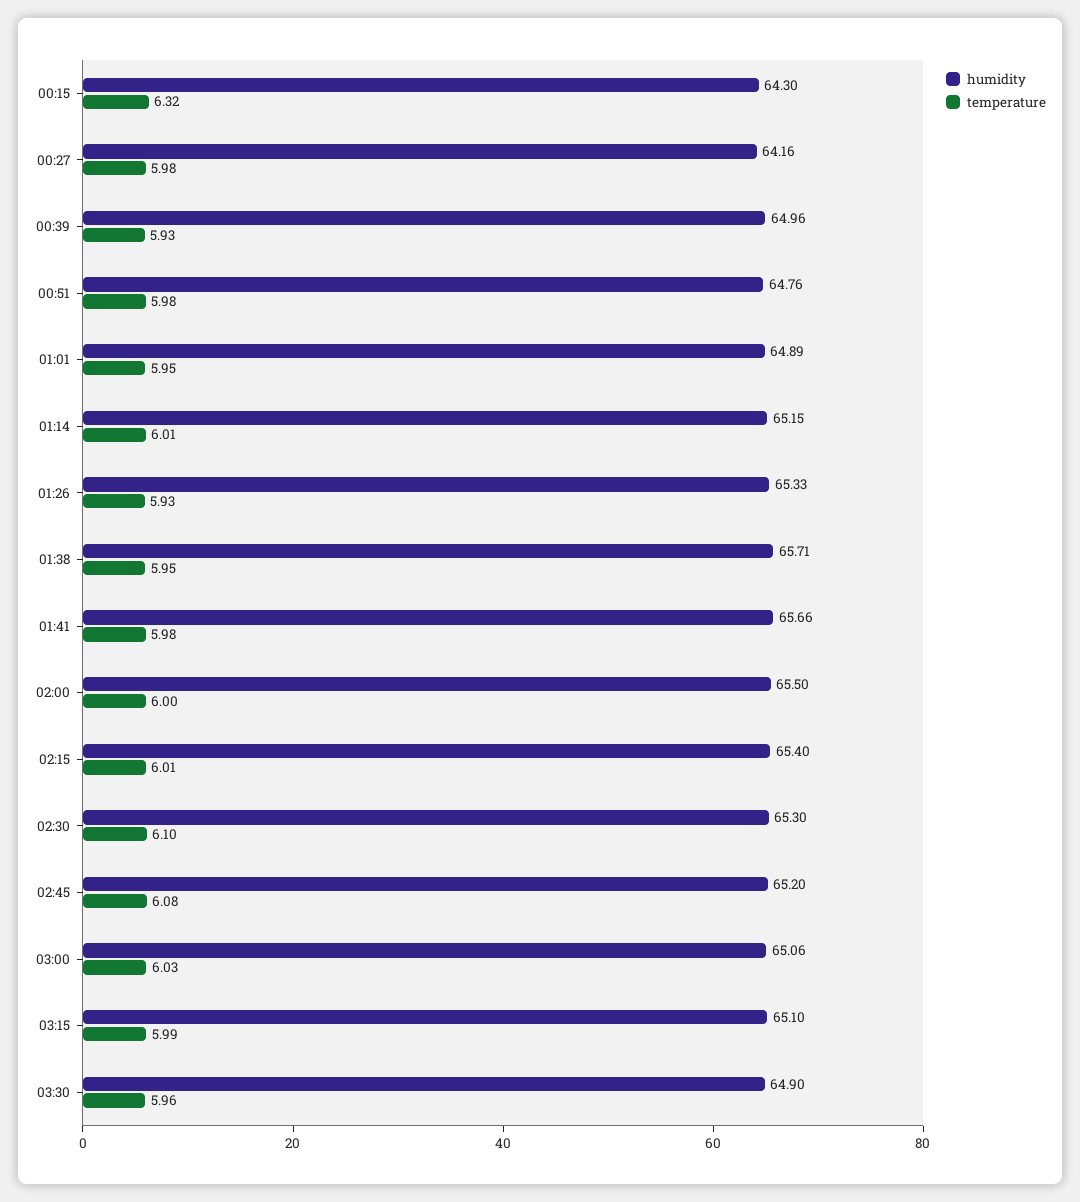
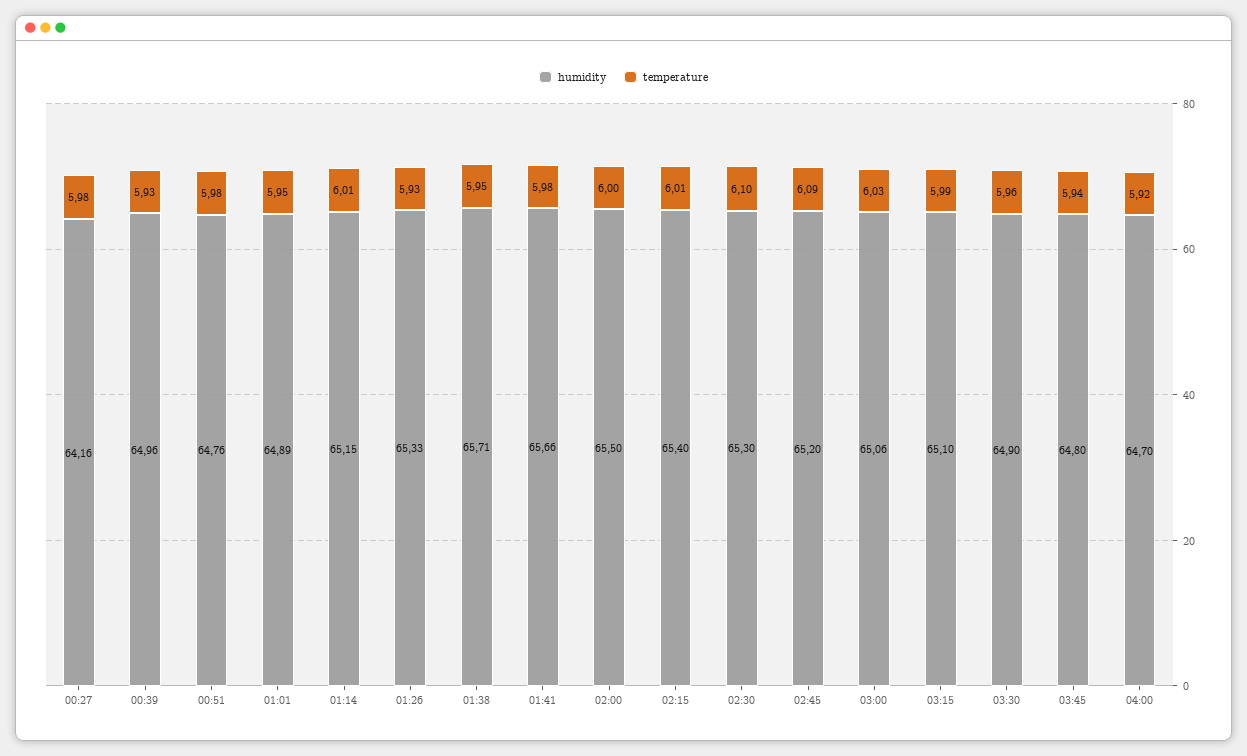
humidity, 00:15: 64.3 -> none
temperature, 00:15: 6.32 -> none
temperature, 02:45: 6.08 -> 6.09
humidity, 03:45: none -> 64.8
temperature, 03:45: none -> 5.94
humidity, 04:00: none -> 64.7
temperature, 04:00: none -> 5.92

